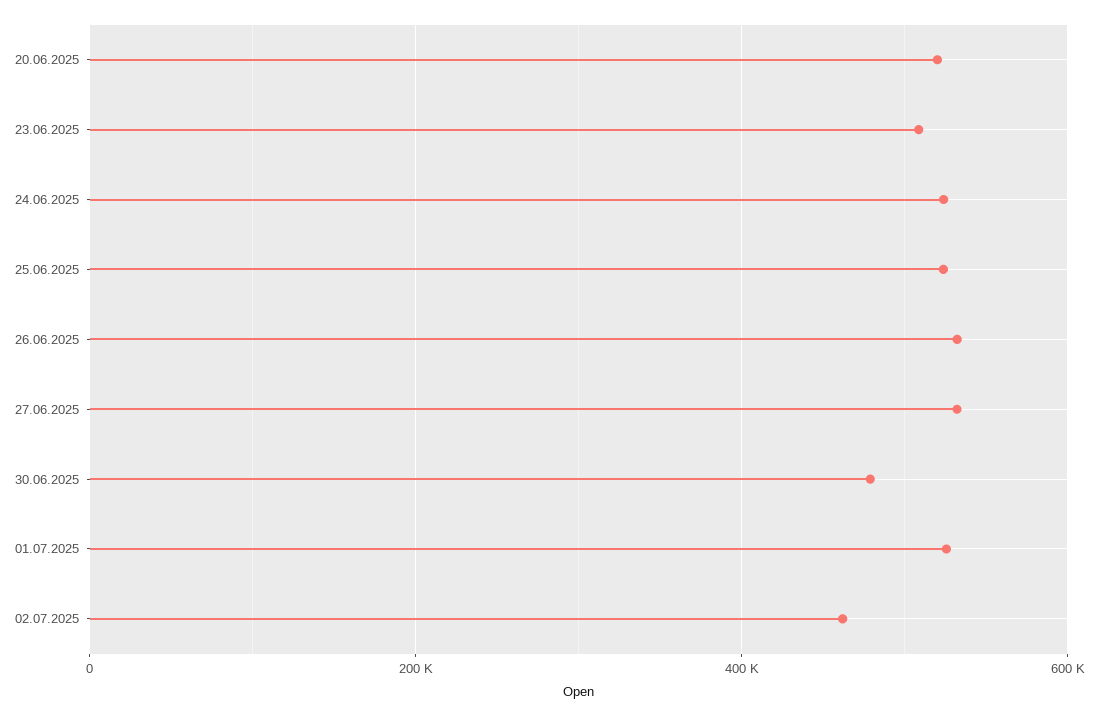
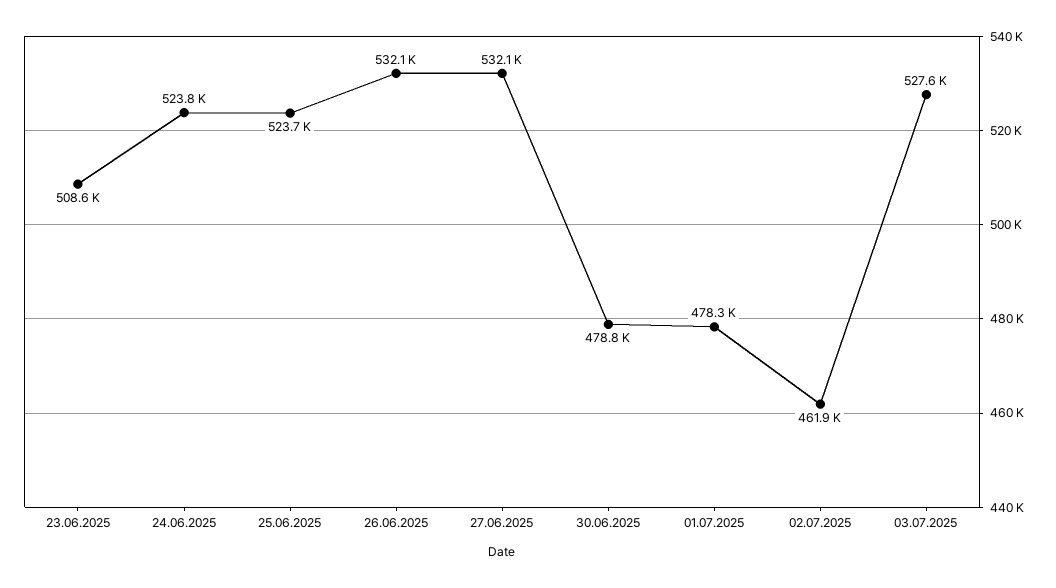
20.06.2025: 520000 -> none
01.07.2025: 520000 -> 478300
03.07.2025: none -> 527600

